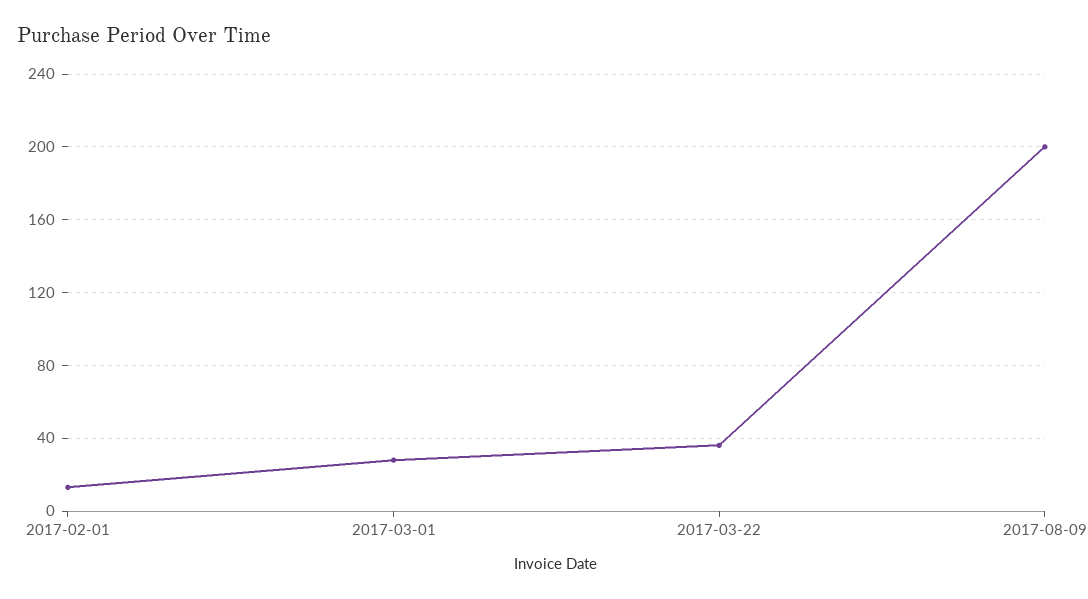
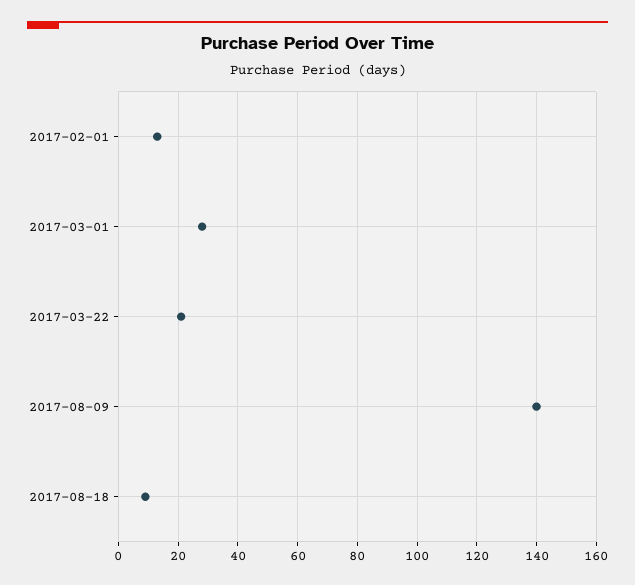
2017-03-22: 35 -> 20
2017-08-09: 200 -> 140
2017-08-18: none -> 10

